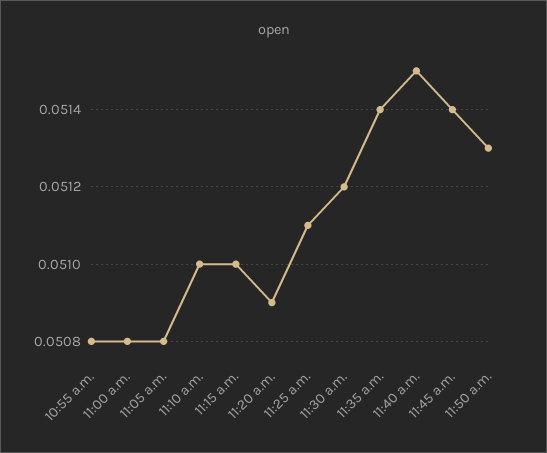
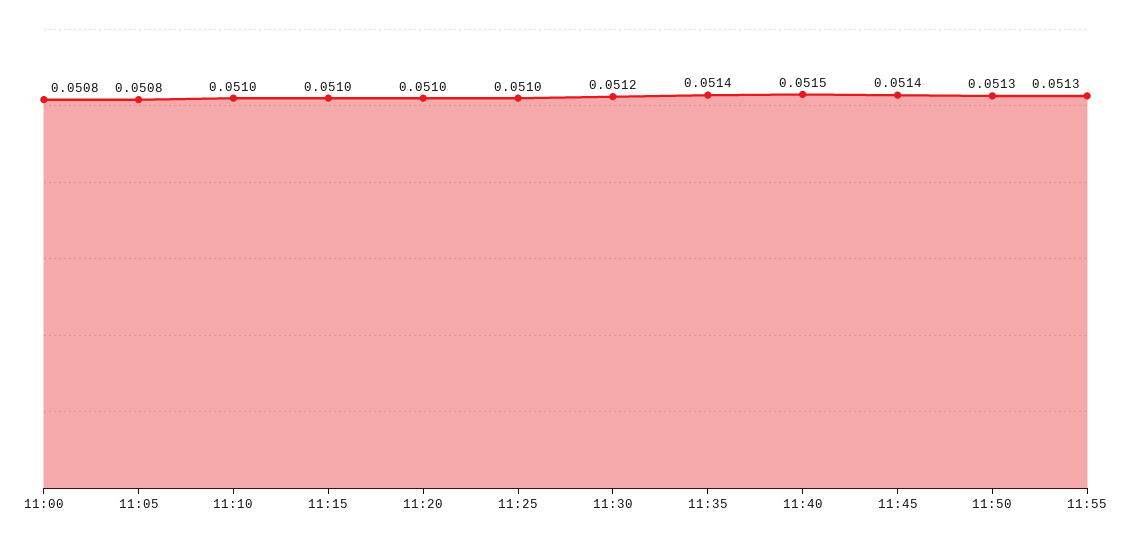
10:55 a.m.: 0.0508 -> none
11:20 a.m.: 0.0509 -> 0.051
11:25 a.m.: 0.0511 -> 0.051
11:55: none -> 0.0513

